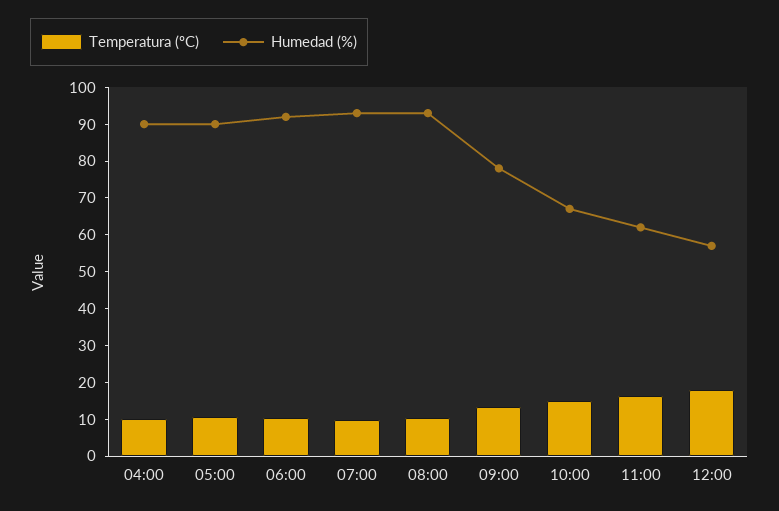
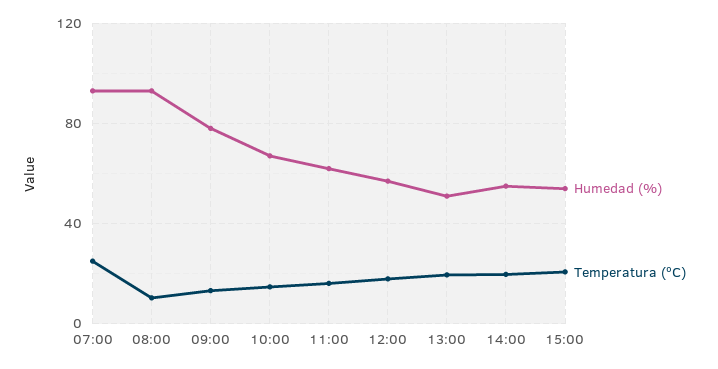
Temperatura (ºC), 04:00: 10 -> none
Humedad (%), 04:00: 90 -> none
Temperatura (ºC), 05:00: 10 -> none
Humedad (%), 05:00: 90 -> none
Temperatura (ºC), 06:00: 10 -> none
Humedad (%), 06:00: 92.5 -> none
Temperatura (ºC), 07:00: 10 -> 25
Humedad (%), 13:00: none -> 50
Temperatura (ºC), 13:00: none -> 20
Humedad (%), 14:00: none -> 55
Temperatura (ºC), 14:00: none -> 20
Humedad (%), 15:00: none -> 55
Temperatura (ºC), 15:00: none -> 20

